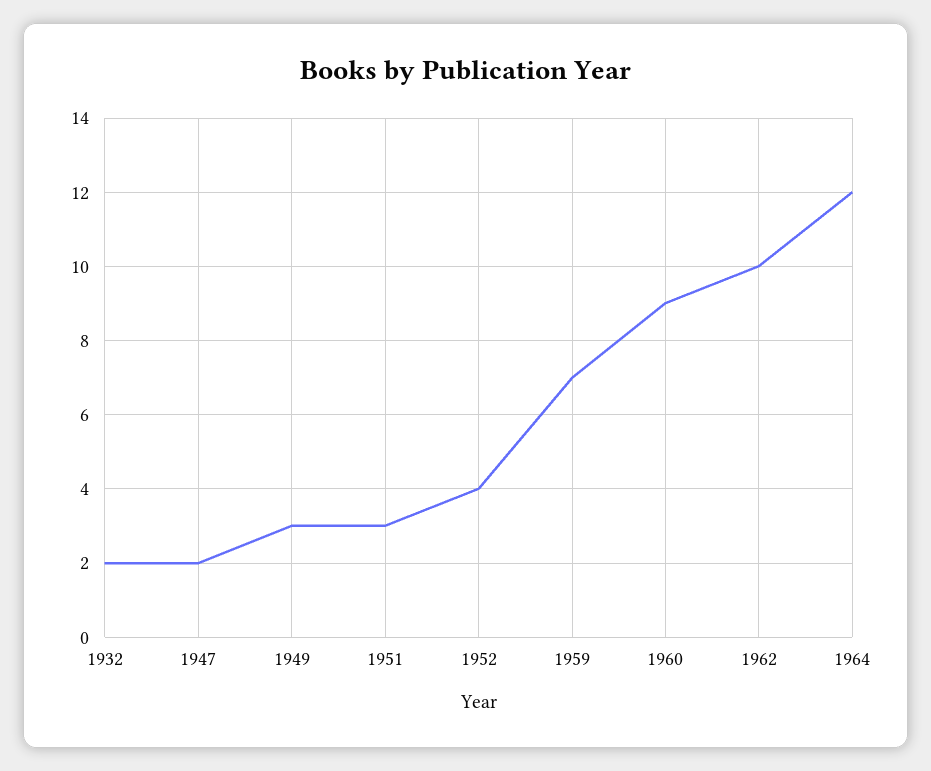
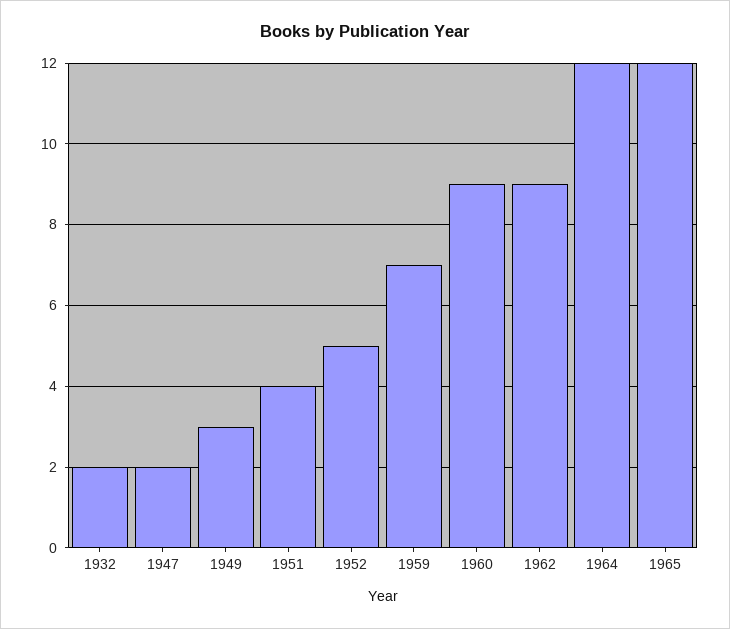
1951: 3 -> 4
1952: 4 -> 5
1962: 10 -> 9
1965: none -> 12

